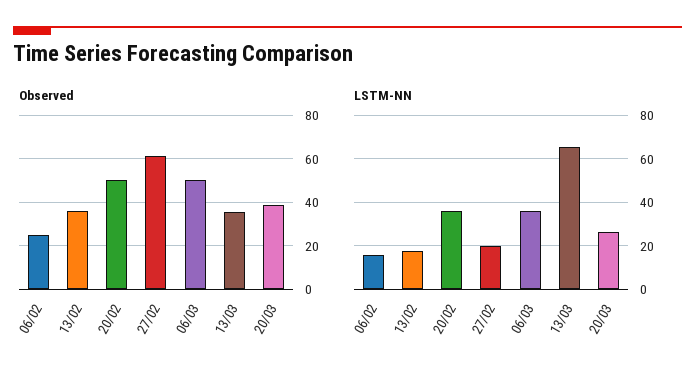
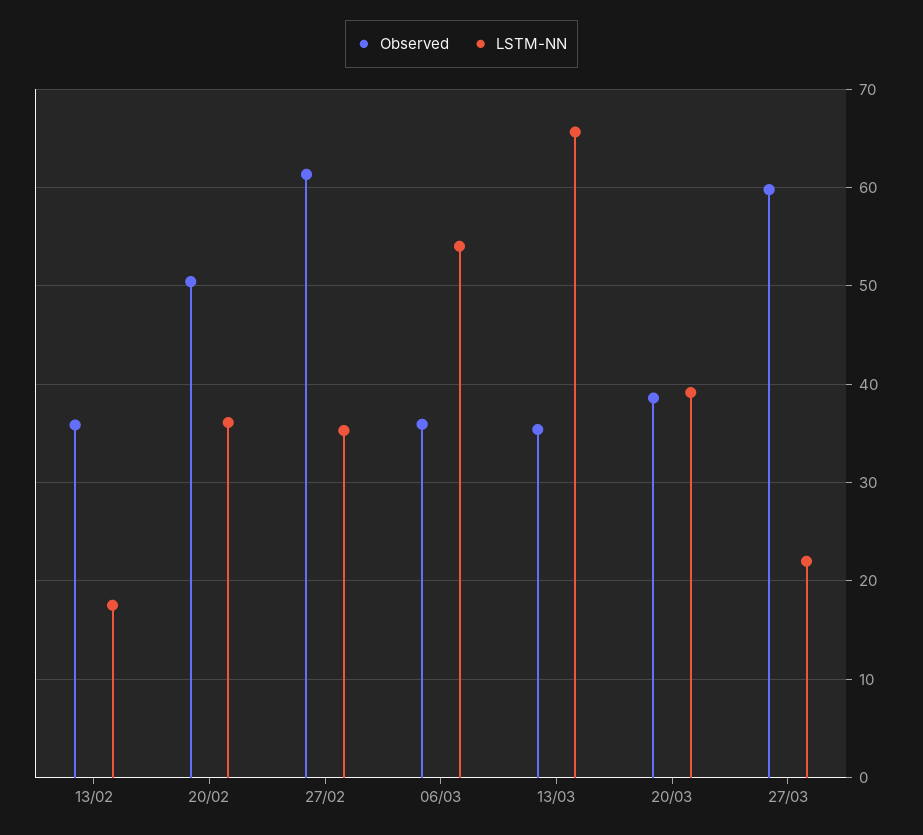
Observed, 06/02: 25 -> none
Observed, 06/03: 50 -> 36
LSTM-NN, 06/02: 15 -> none
LSTM-NN, 27/02: 20 -> 35
LSTM-NN, 06/03: 35 -> 54
LSTM-NN, 20/03: 25 -> 39
Observed, 27/03: none -> 60
LSTM-NN, 27/03: none -> 22

